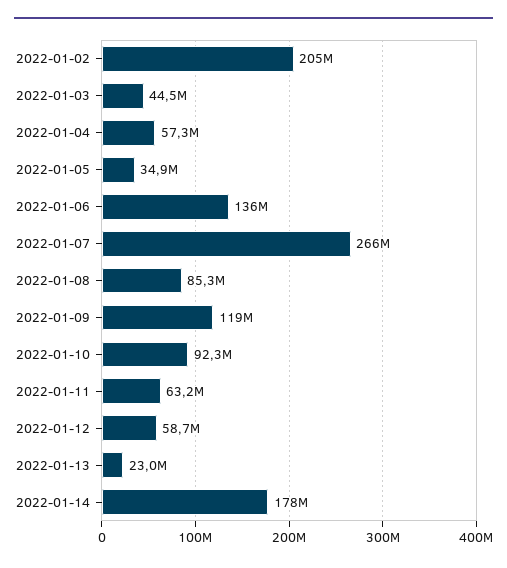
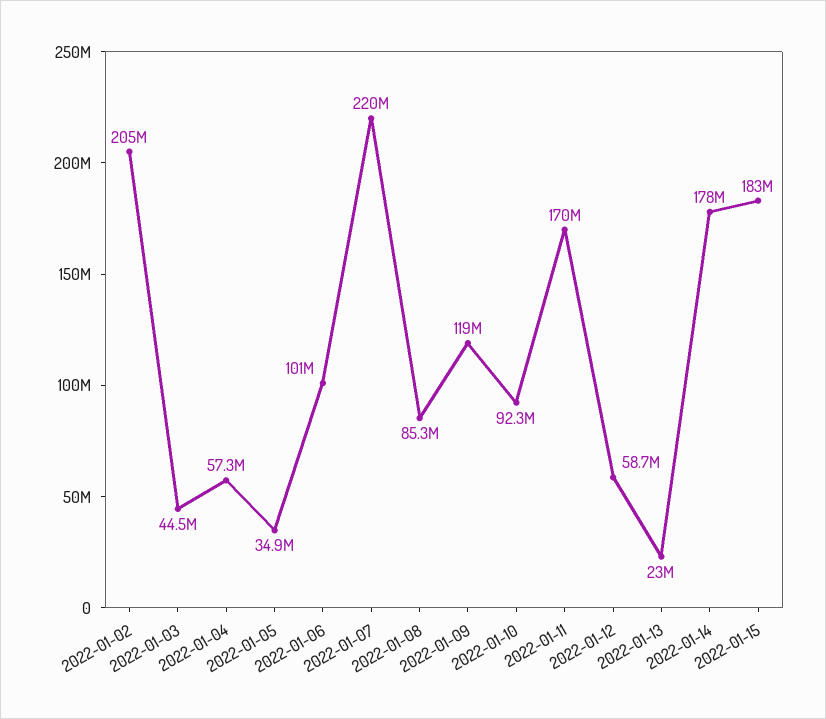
2022-01-06: 136000000 -> 101000000
2022-01-07: 266000000 -> 220000000
2022-01-11: 63200000 -> 170000000
2022-01-15: none -> 183000000

